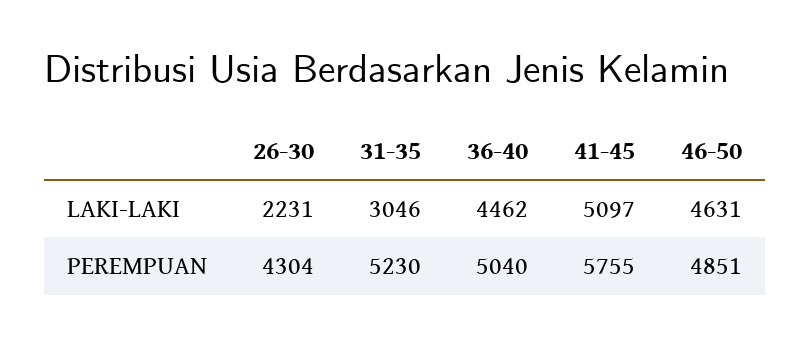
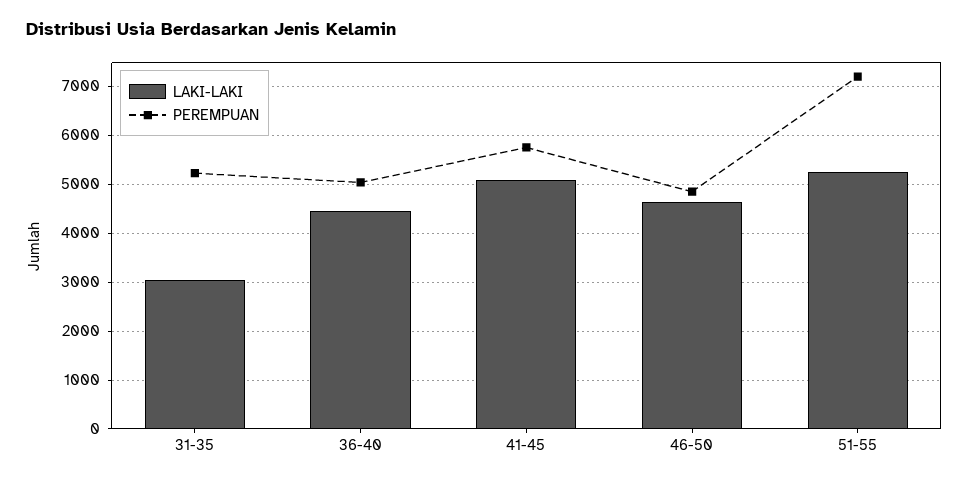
LAKI-LAKI, 26-30: 2231 -> none
PEREMPUAN, 26-30: 4304 -> none
LAKI-LAKI, 51-55: none -> 5200
PEREMPUAN, 51-55: none -> 7200

